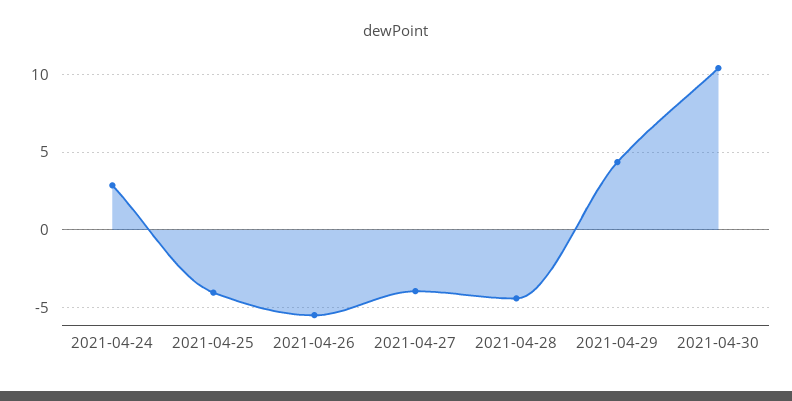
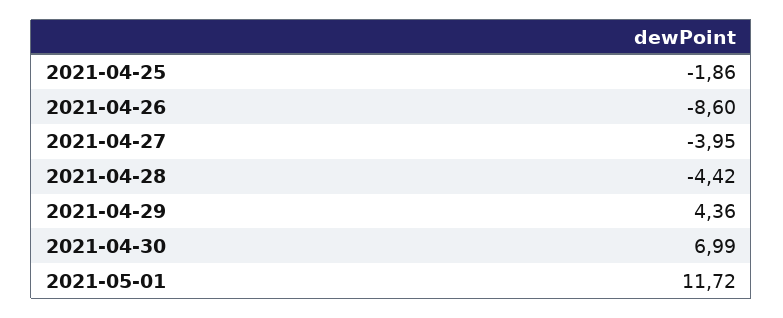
2021-04-24: 3 -> none
2021-04-25: -4 -> -1.86
2021-04-26: -5.5 -> -8.6
2021-04-30: 10.5 -> 6.99
2021-05-01: none -> 11.72

